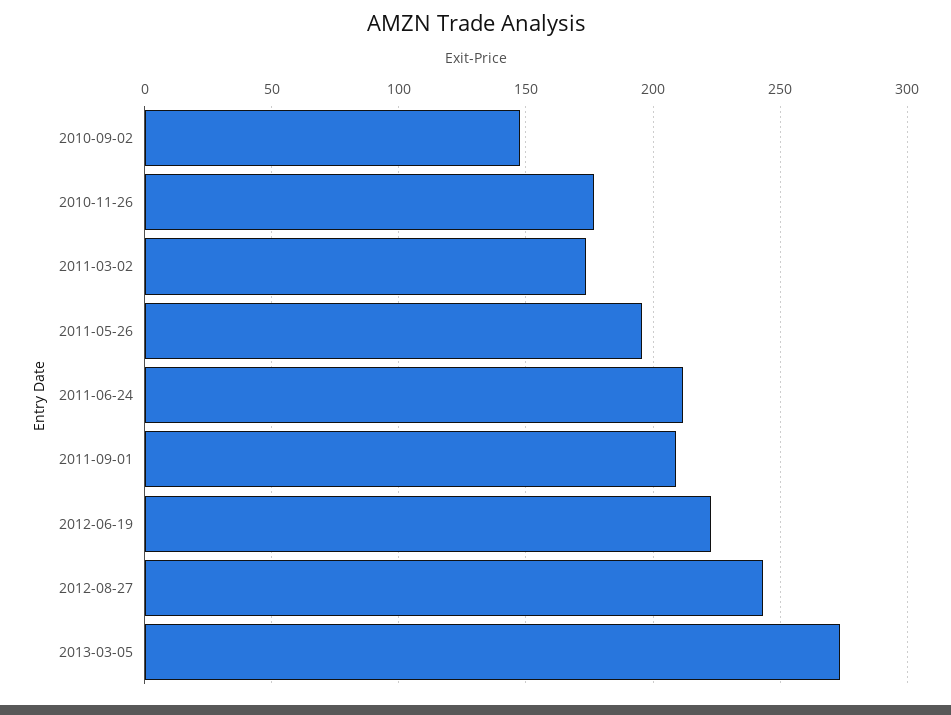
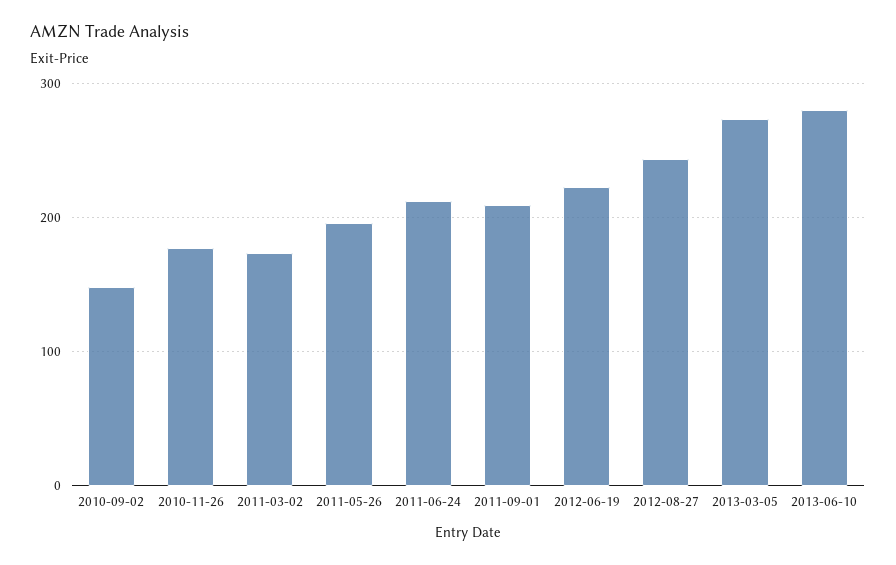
2013-06-10: none -> 280

